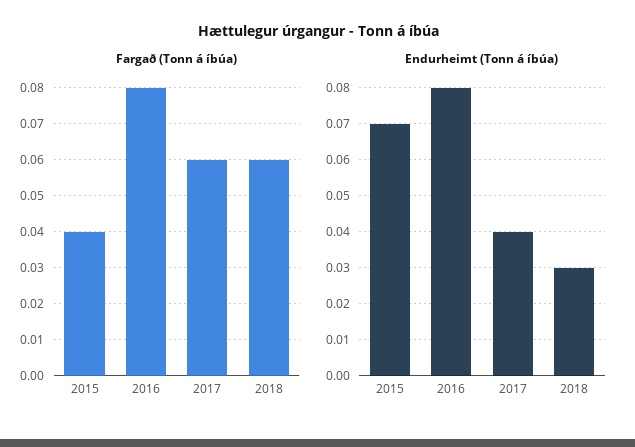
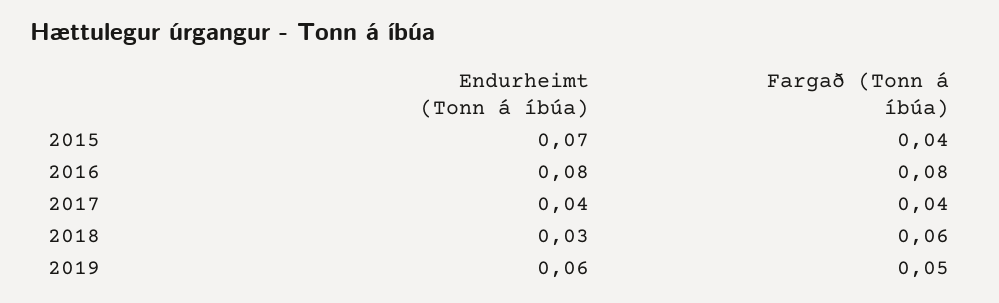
Fargað (Tonn á íbúa), 2017: 0.06 -> 0.04
Endurheimt (Tonn á íbúa), 2019: none -> 0.06
Fargað (Tonn á íbúa), 2019: none -> 0.05

